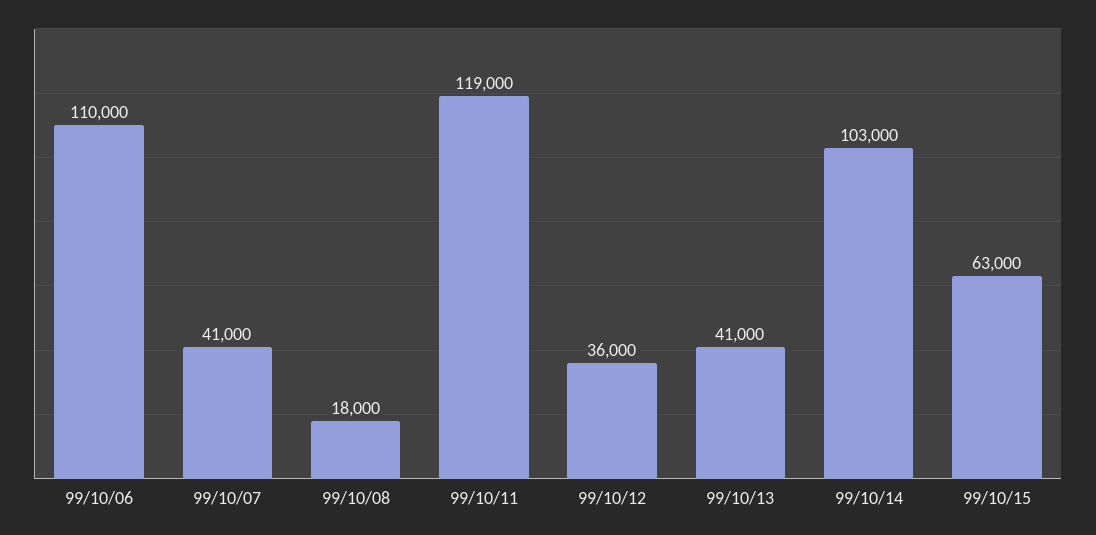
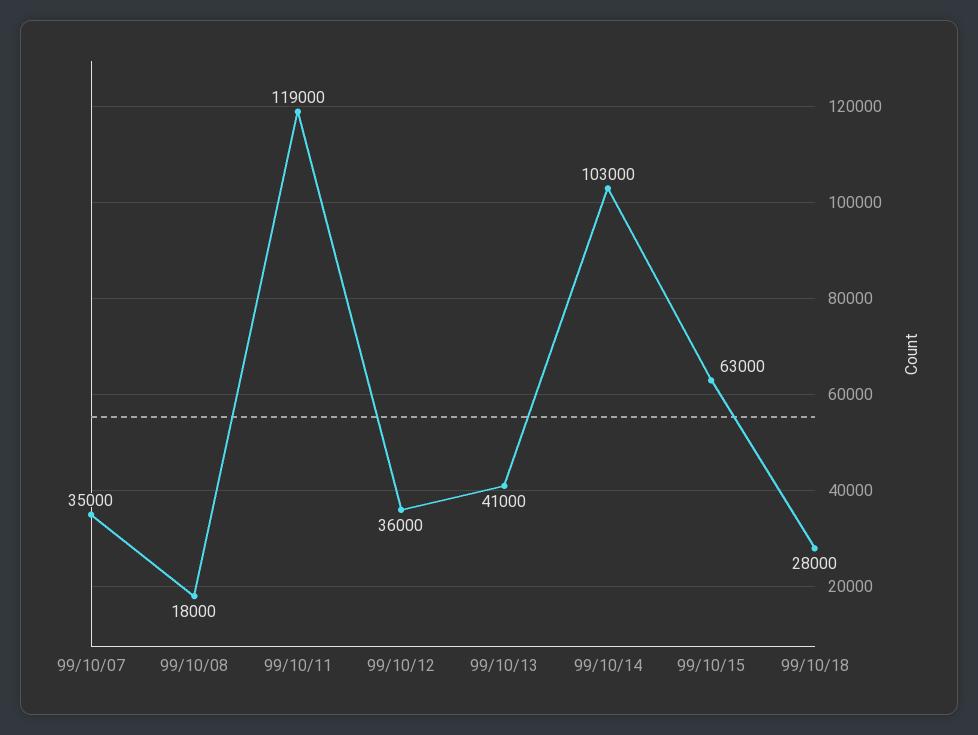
99/10/06: 110000 -> none
99/10/07: 41000 -> 35000
99/10/18: none -> 28000

